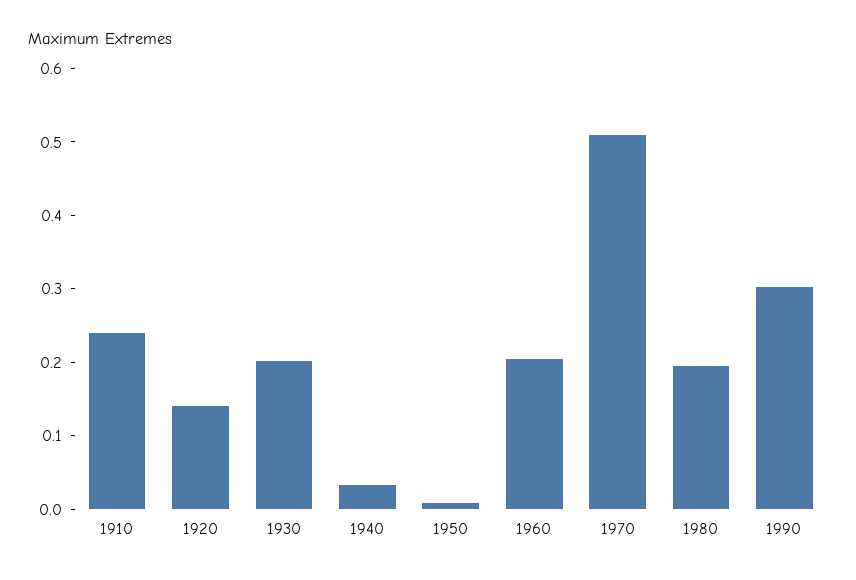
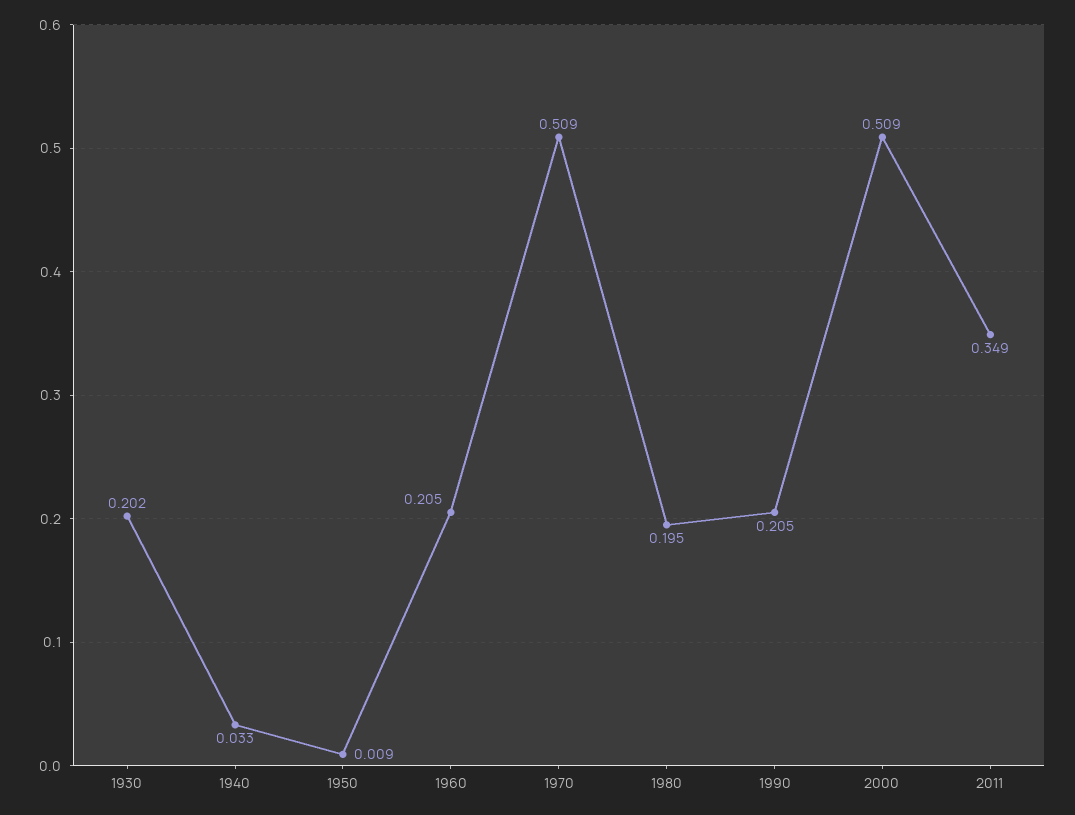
1910: 0.24 -> none
1920: 0.14 -> none
1990: 0.3 -> 0.205
2000: none -> 0.509
2011: none -> 0.349

